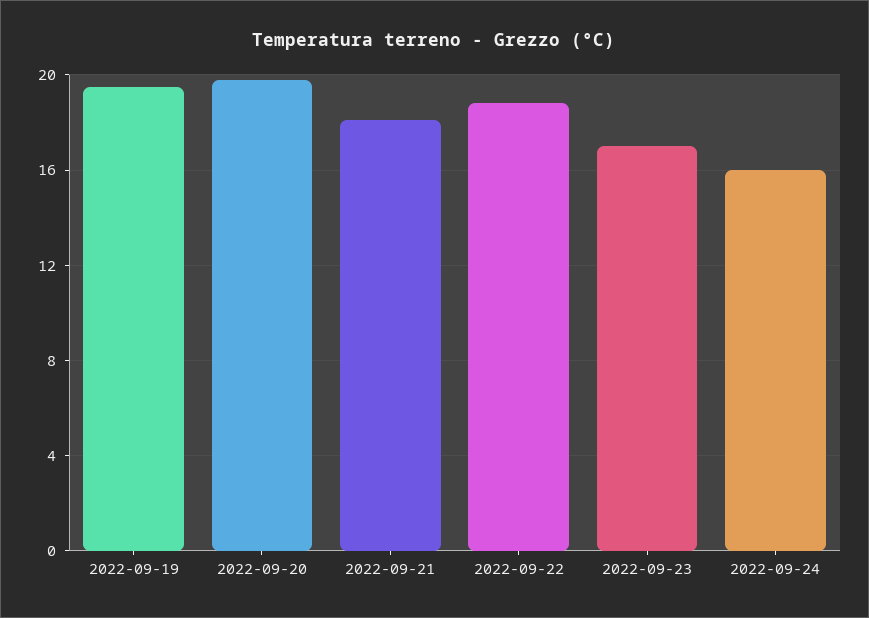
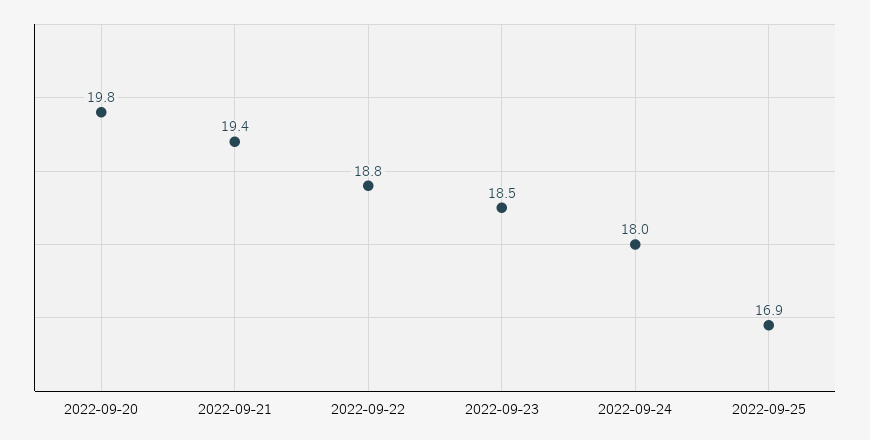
2022-09-19: 19.5 -> none
2022-09-21: 18 -> 19.4
2022-09-23: 17 -> 18.5
2022-09-24: 16 -> 18
2022-09-25: none -> 16.9

